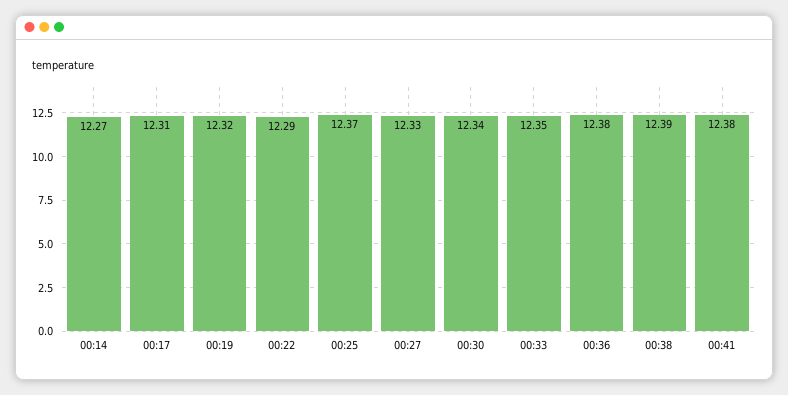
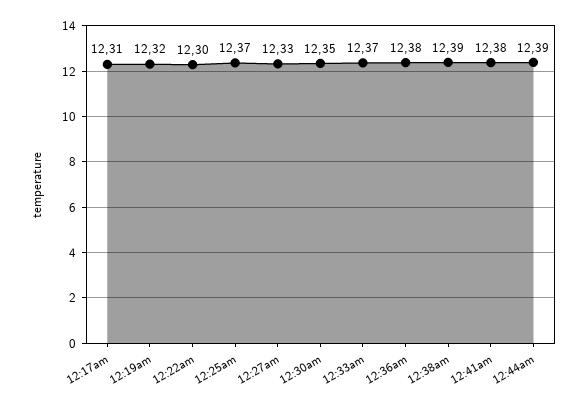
00:14: 12.27 -> none
00:22: 12.29 -> 12.3
00:30: 12.34 -> 12.35
00:33: 12.35 -> 12.37
12:44am: none -> 12.39

